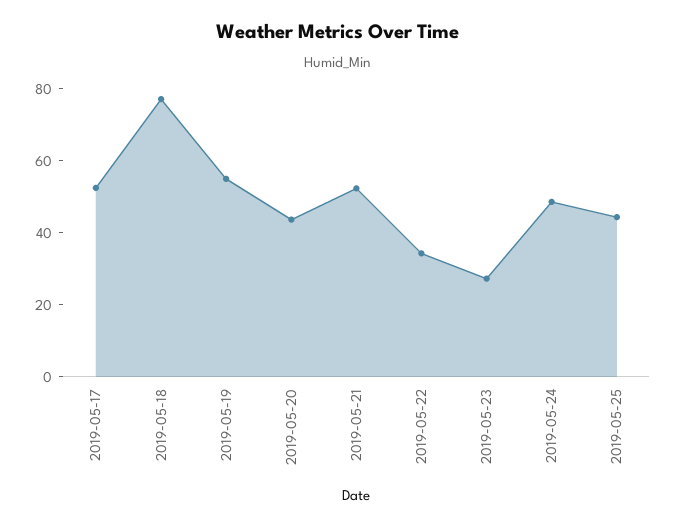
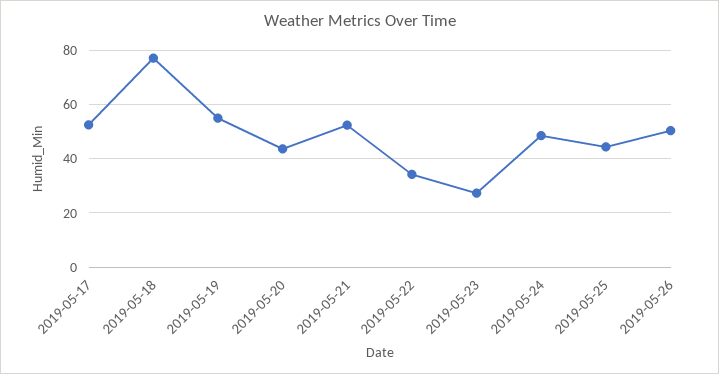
2019-05-26: none -> 50

